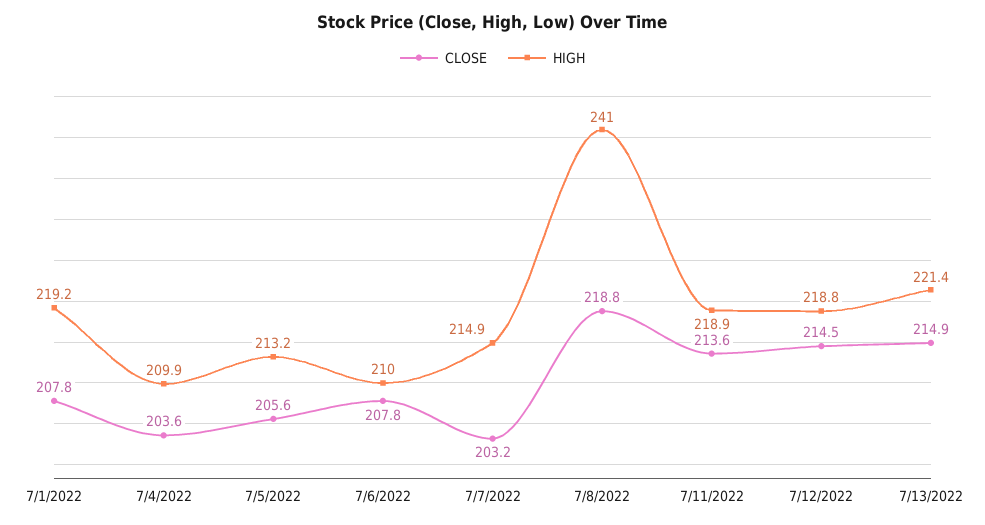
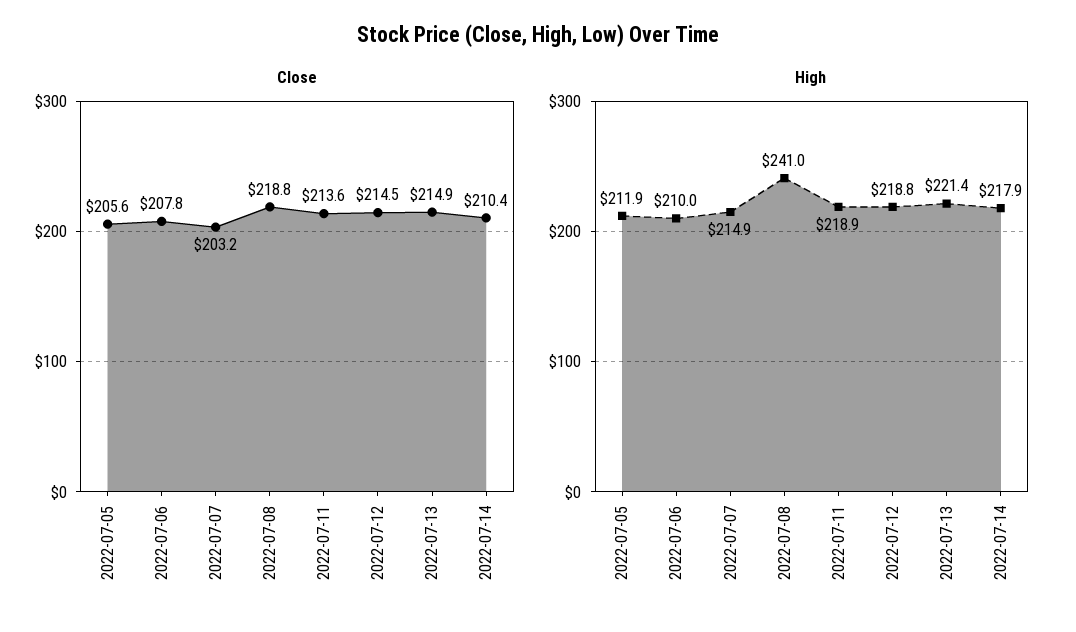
CLOSE, 7/1/2022: 207.8 -> none
HIGH, 7/1/2022: 219.2 -> none
CLOSE, 7/4/2022: 203.6 -> none
HIGH, 7/4/2022: 209.9 -> none
HIGH, 7/5/2022: 213.2 -> 211.9
CLOSE, 2022-07-14: none -> 210.4
HIGH, 2022-07-14: none -> 217.9

